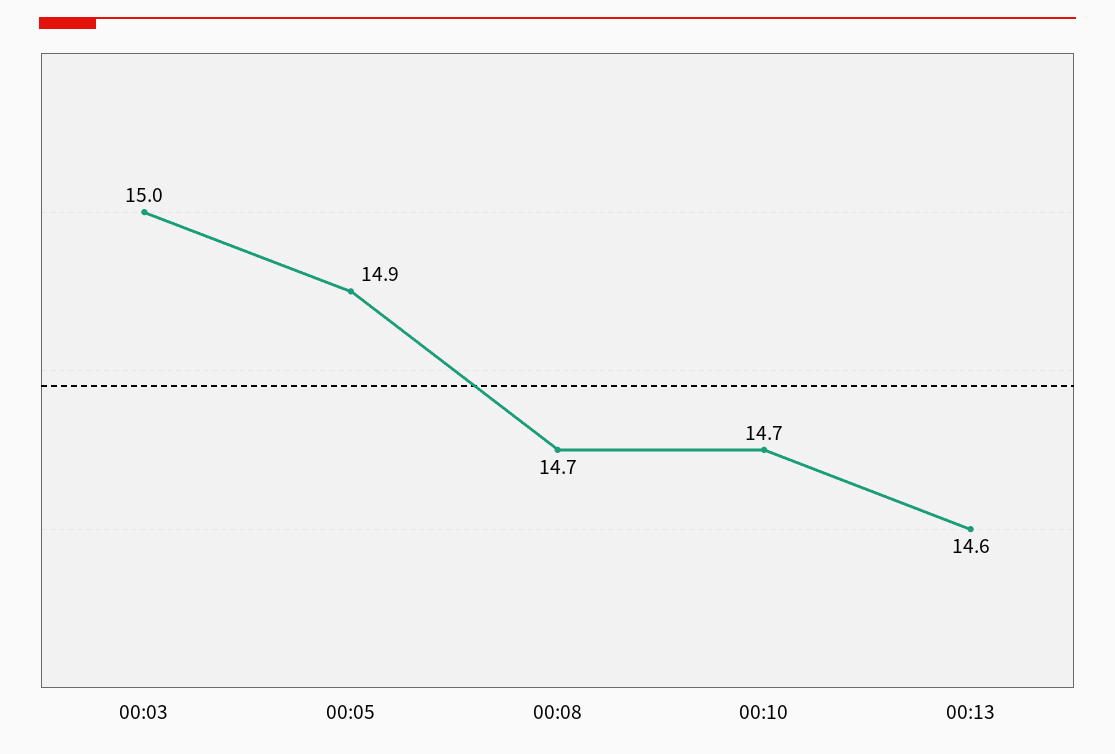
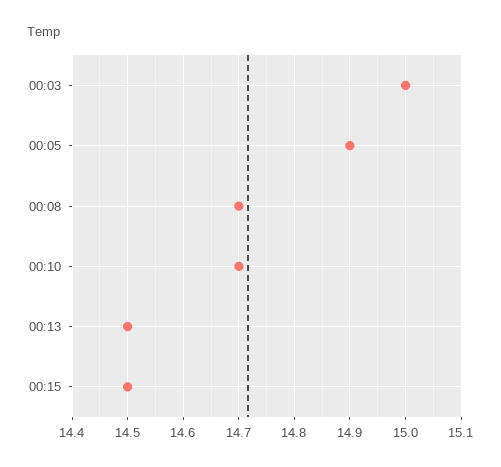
00:13: 14.6 -> 14.5
00:15: none -> 14.5

